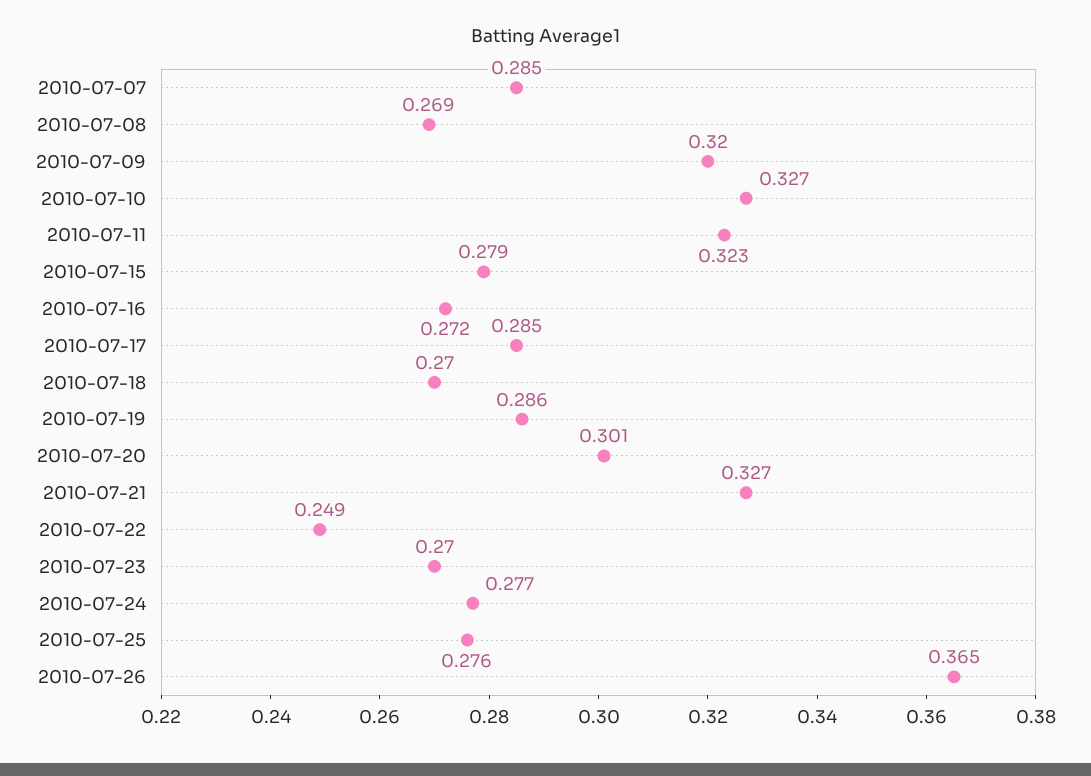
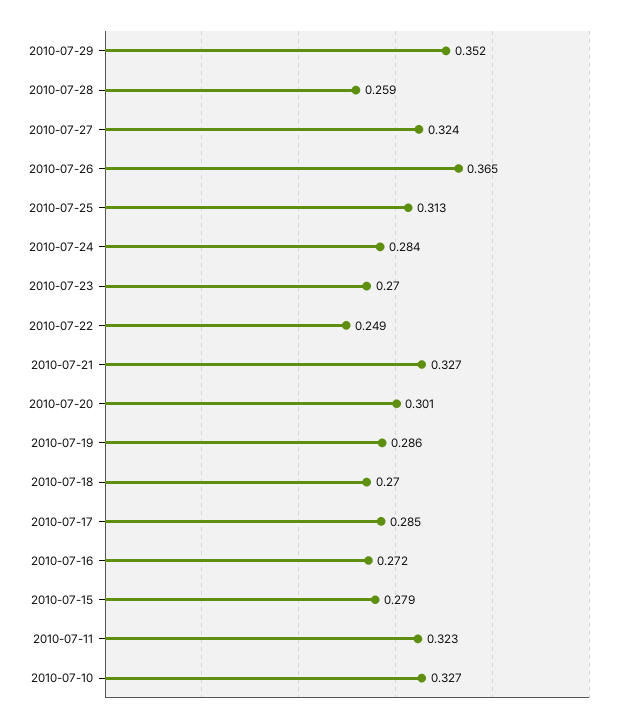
2010-07-07: 0.285 -> none
2010-07-08: 0.269 -> none
2010-07-09: 0.32 -> none
2010-07-24: 0.277 -> 0.284
2010-07-25: 0.276 -> 0.313
2010-07-29: none -> 0.352
2010-07-28: none -> 0.259
2010-07-27: none -> 0.324

